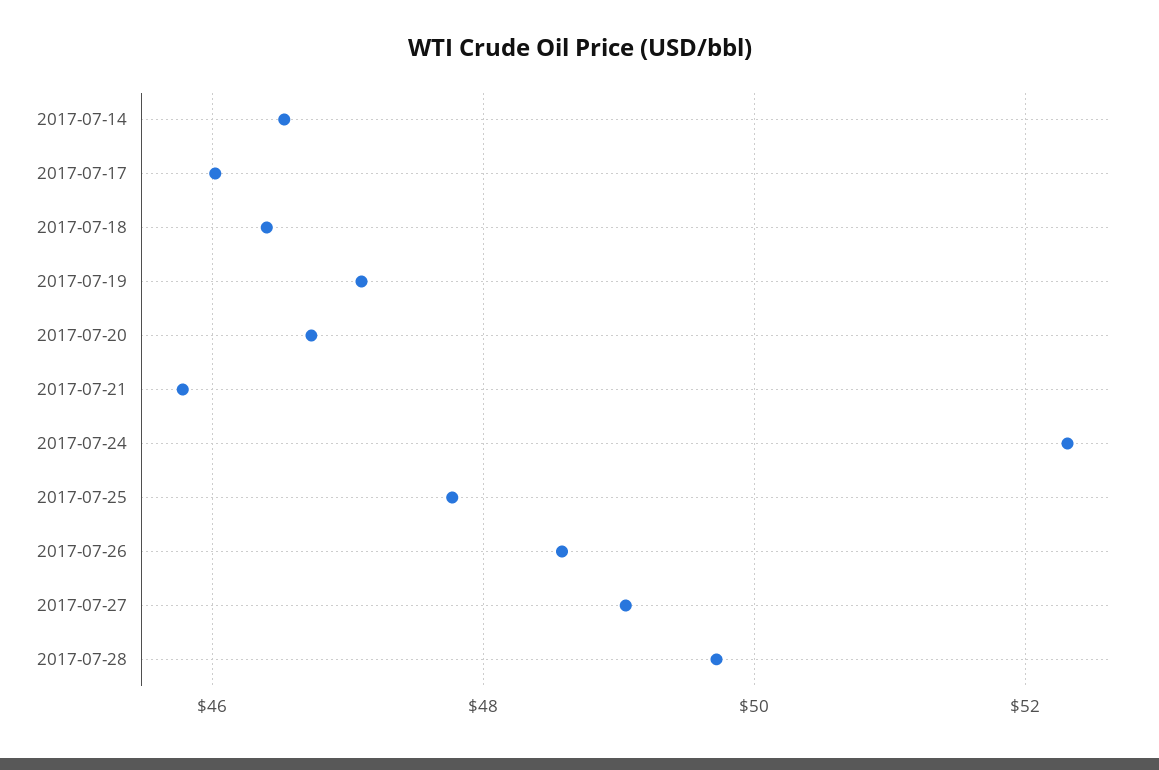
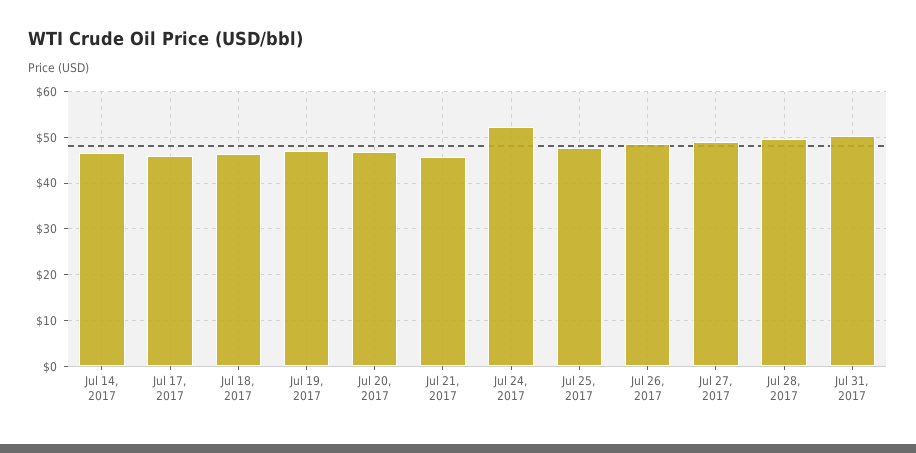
Jul 31, 2017: none -> 50

